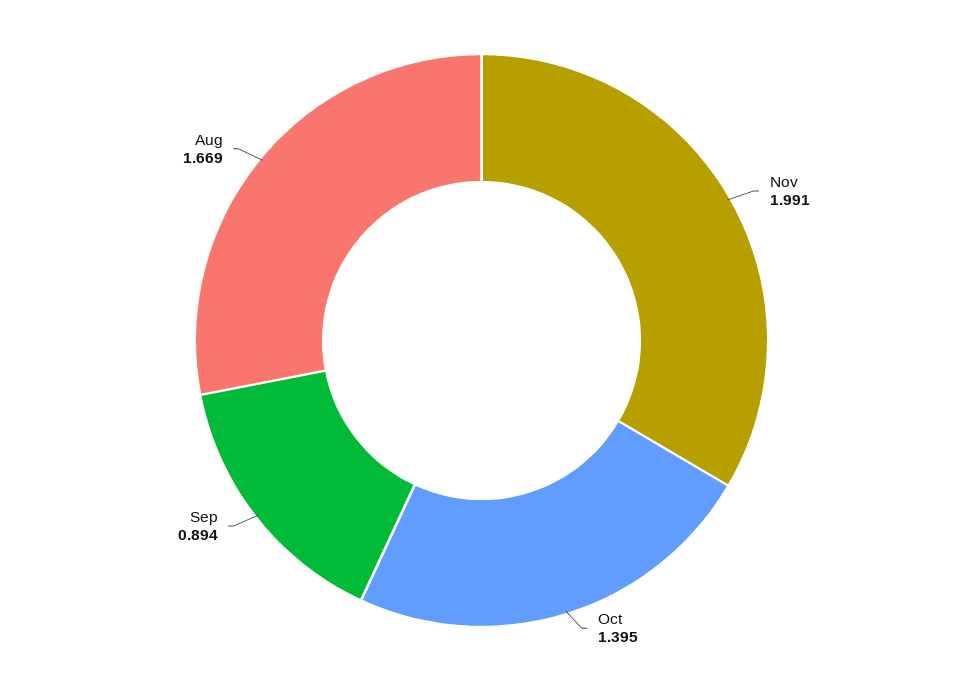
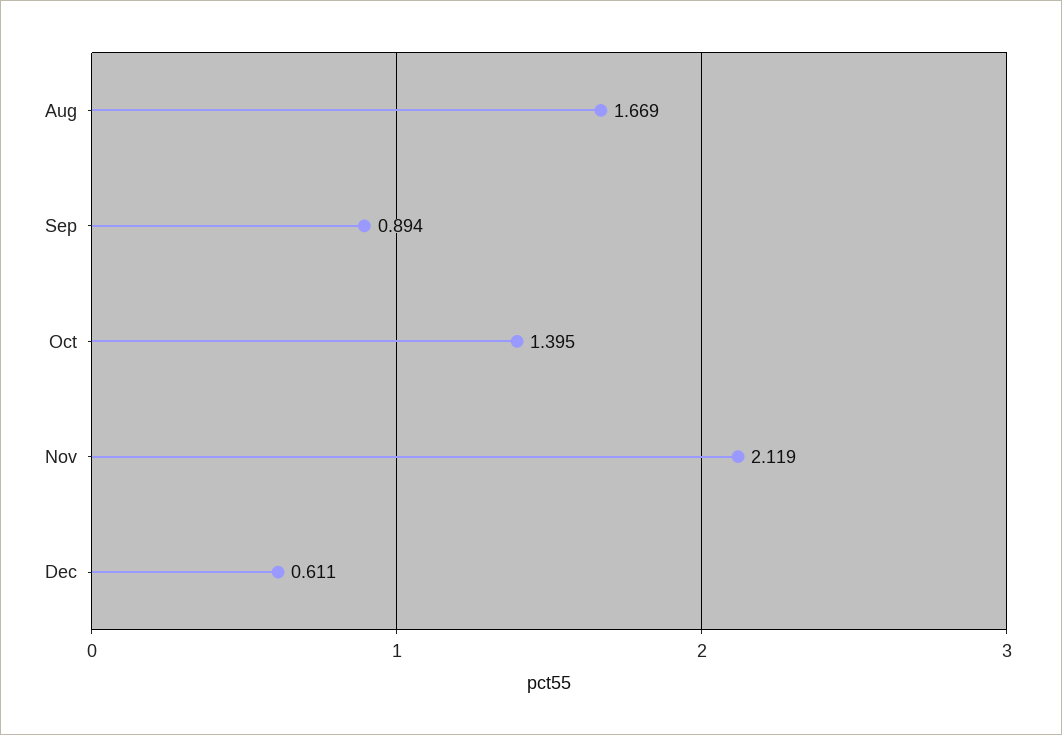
Nov: 1.991 -> 2.119
Dec: none -> 0.611

